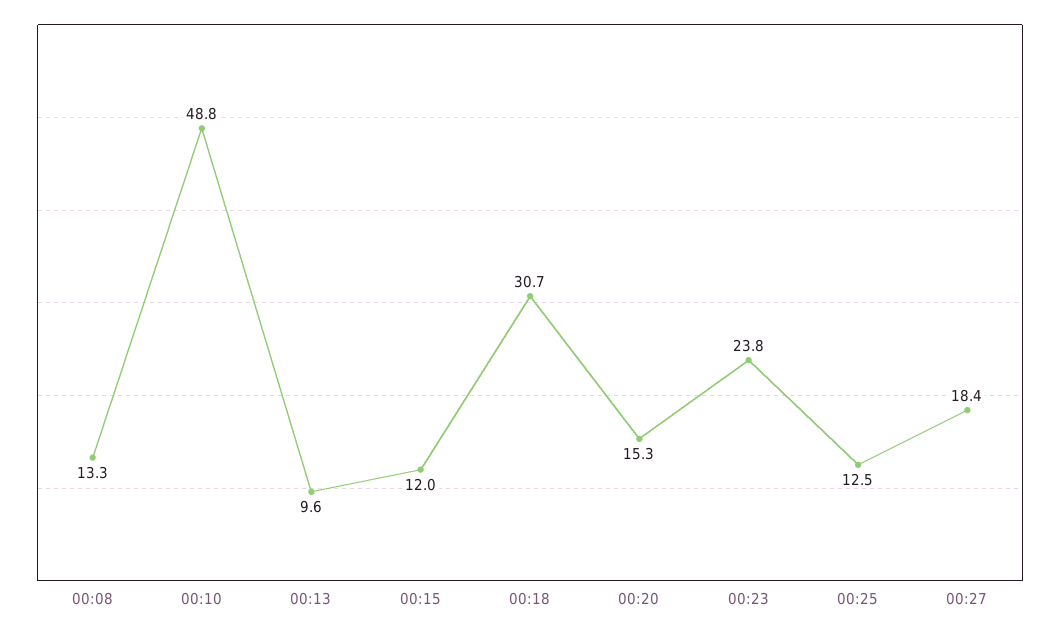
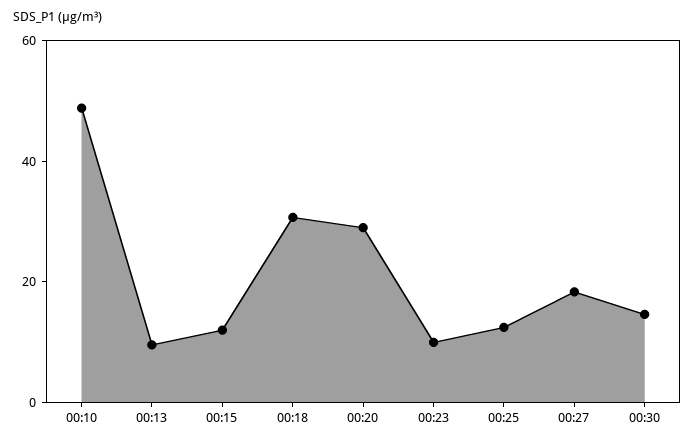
00:08: 13.3 -> none
00:20: 15.3 -> 30
00:23: 23.8 -> 10
00:30: none -> 15

